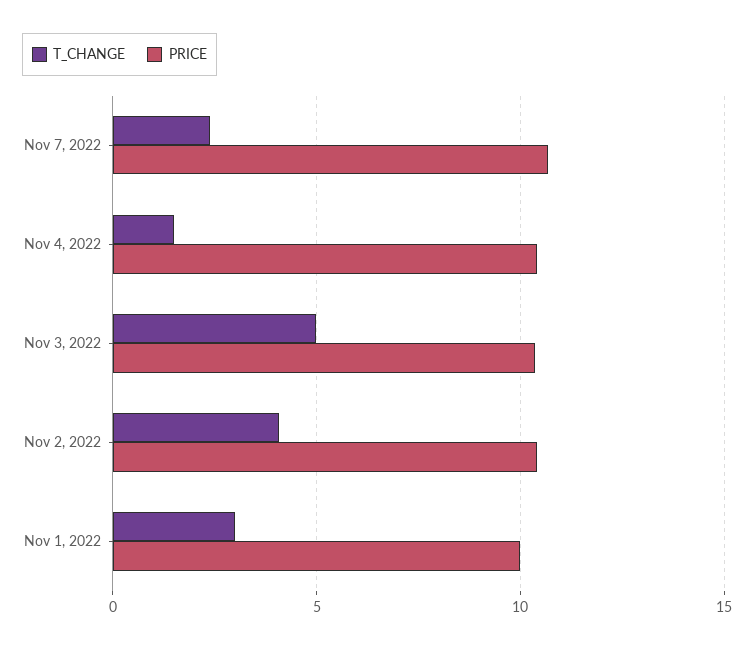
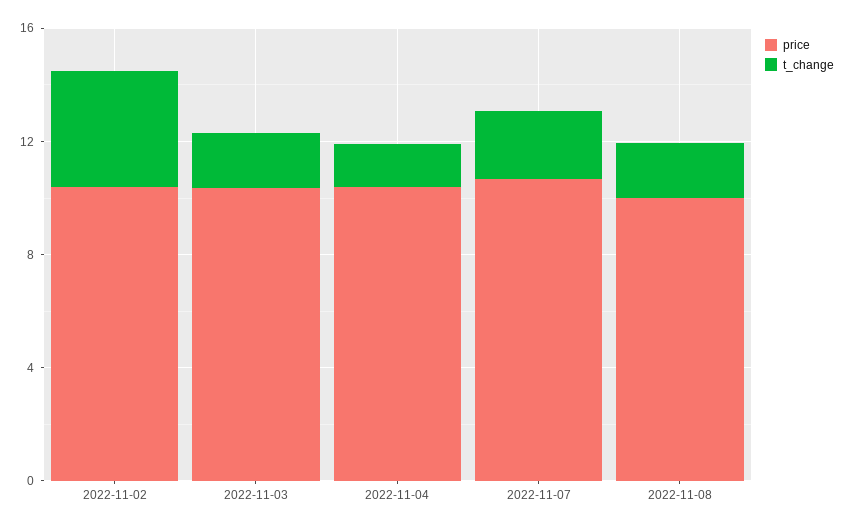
T_CHANGE, Nov 3, 2022: 5 -> 2
T_CHANGE, Nov 1, 2022: 3 -> none
PRICE, Nov 1, 2022: 10 -> none
PRICE, 2022-11-08: none -> 10
T_CHANGE, 2022-11-08: none -> 2

